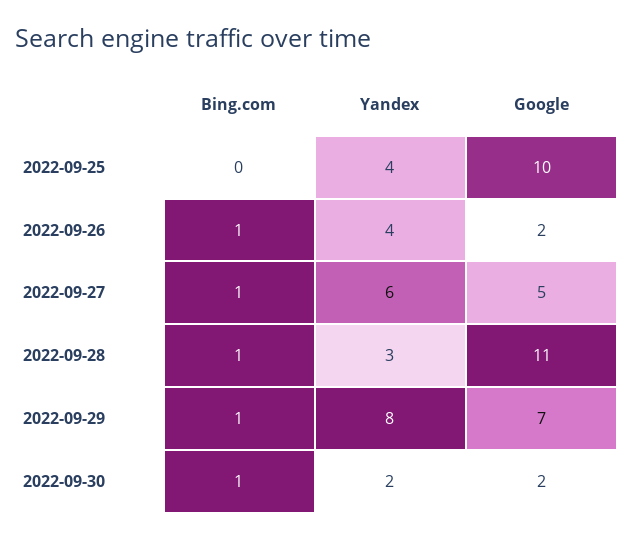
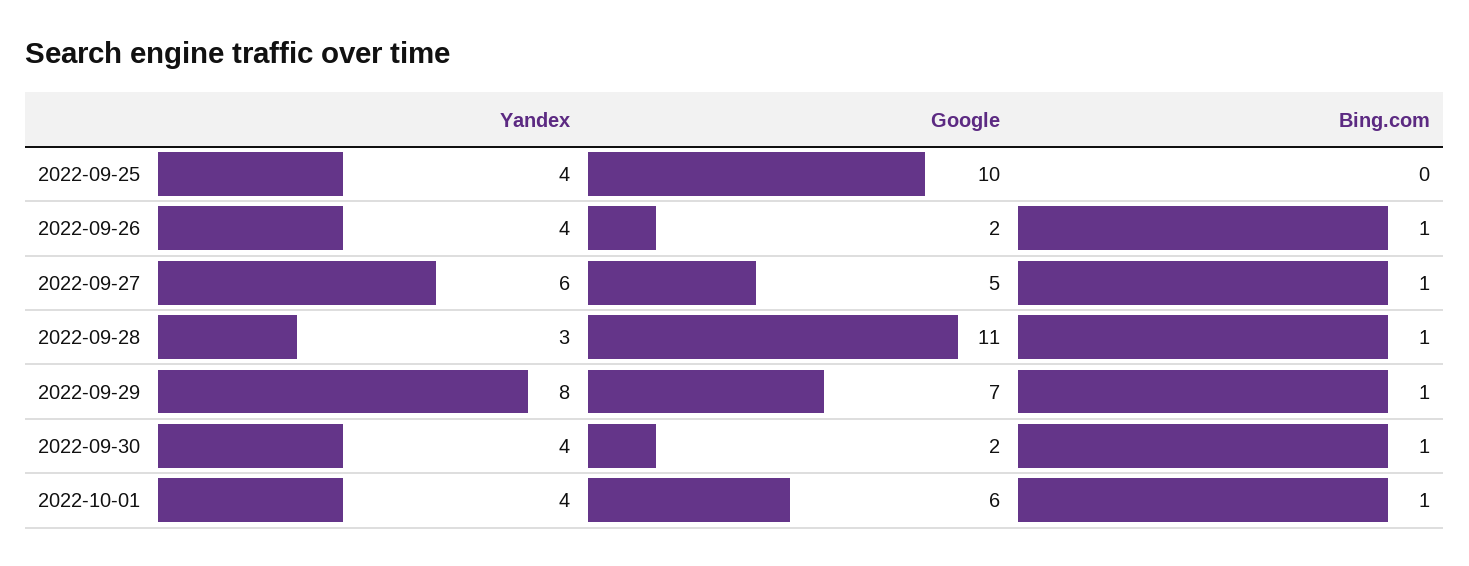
Yandex, 2022-09-30: 2 -> 4
Yandex, 2022-10-01: none -> 4
Google, 2022-10-01: none -> 6
Bing.com, 2022-10-01: none -> 1

